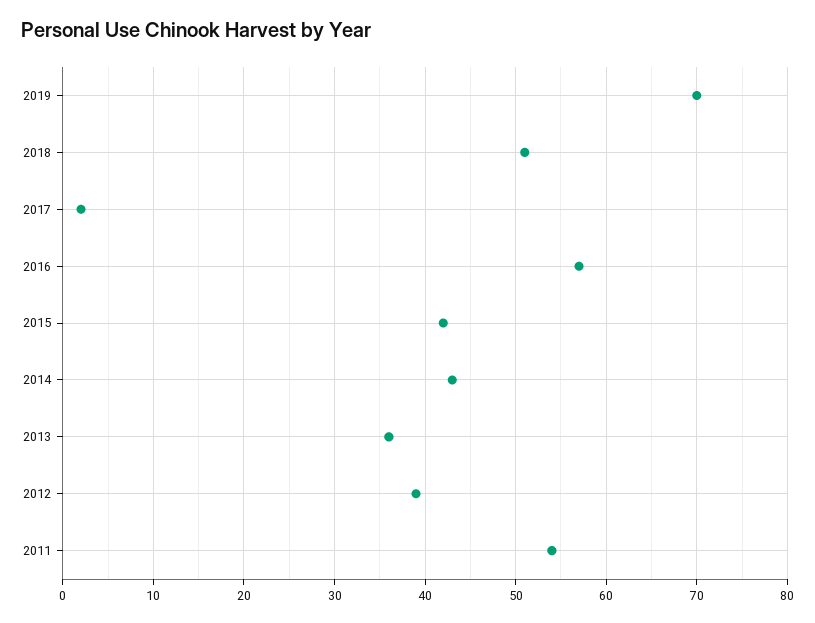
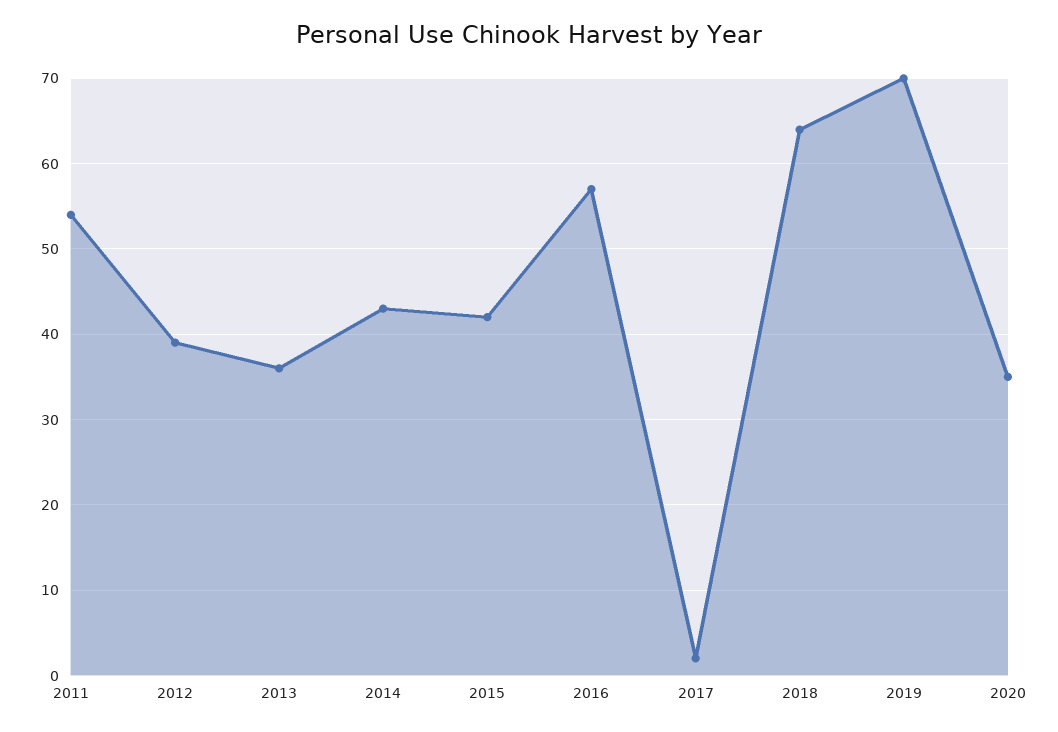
2018: 51 -> 64
2020: none -> 35

